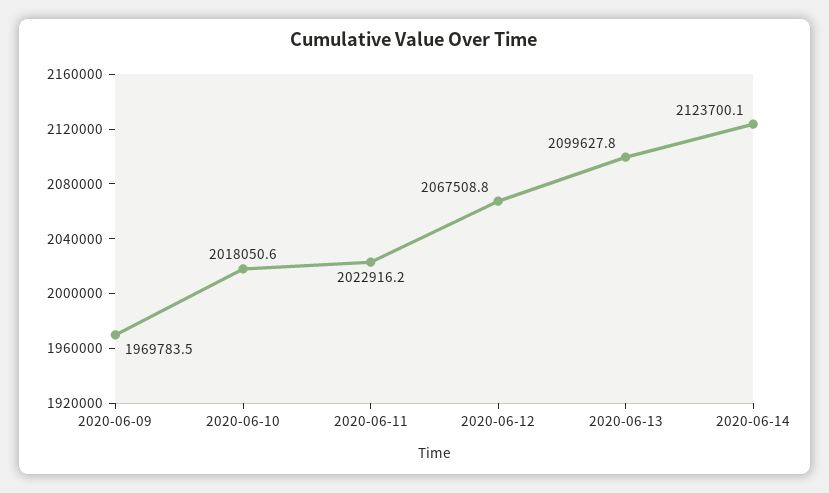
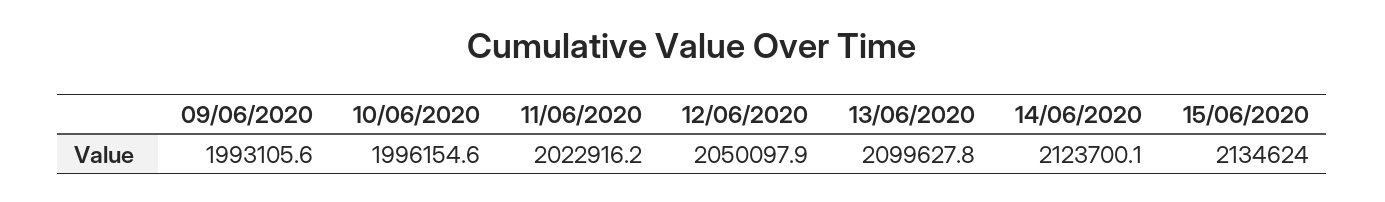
2020-06-09: 1969783.5 -> 1993105.6
2020-06-10: 2018050.6 -> 1996154.6
2020-06-12: 2067508.8 -> 2050097.9
15/06/2020: none -> 2134624

